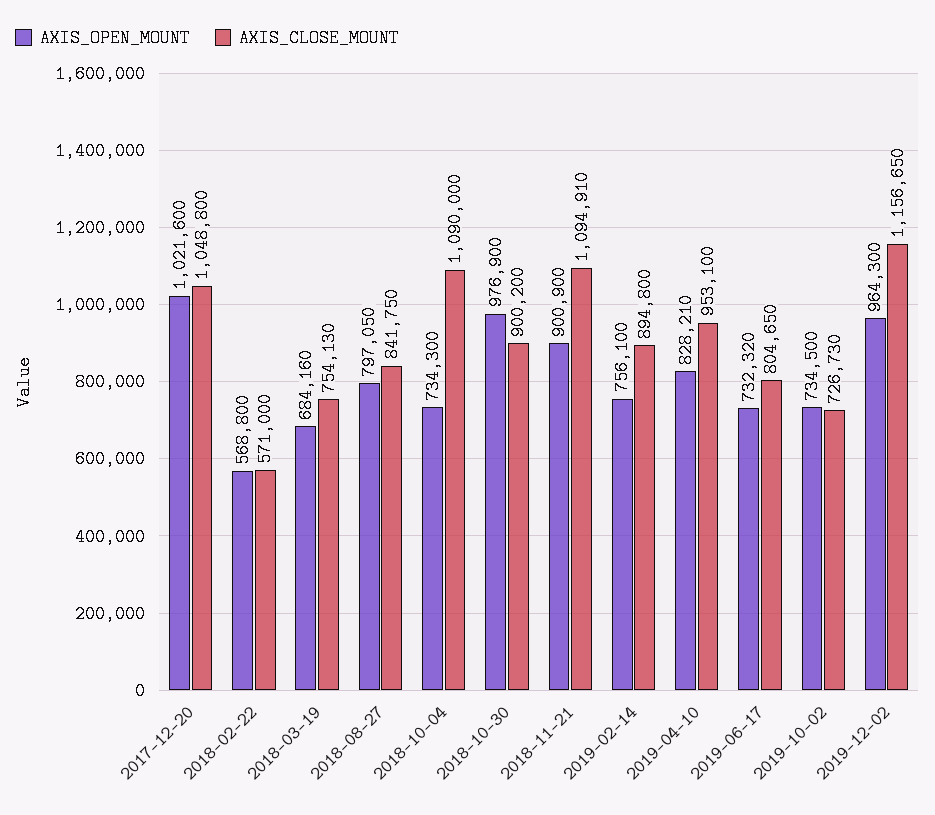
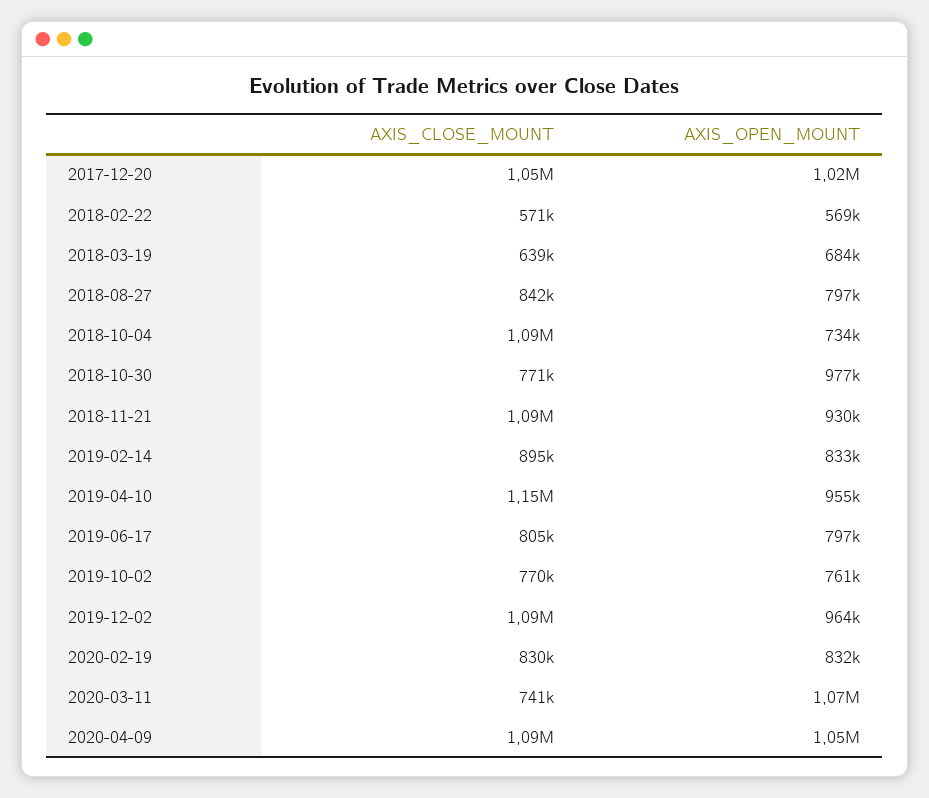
AXIS_CLOSE_MOUNT, 2018-03-19: 754130 -> 639000
AXIS_CLOSE_MOUNT, 2018-10-30: 900200 -> 771000
AXIS_OPEN_MOUNT, 2018-11-21: 900900 -> 930000
AXIS_OPEN_MOUNT, 2019-02-14: 756100 -> 833000
AXIS_OPEN_MOUNT, 2019-04-10: 828210 -> 955000
AXIS_CLOSE_MOUNT, 2019-04-10: 953100 -> 1150000
AXIS_OPEN_MOUNT, 2019-06-17: 732320 -> 797000
AXIS_OPEN_MOUNT, 2019-10-02: 734500 -> 761000
AXIS_CLOSE_MOUNT, 2019-10-02: 726730 -> 770000
AXIS_CLOSE_MOUNT, 2019-12-02: 1156650 -> 1090000
AXIS_CLOSE_MOUNT, 2020-02-19: none -> 830000
AXIS_OPEN_MOUNT, 2020-02-19: none -> 832000
AXIS_CLOSE_MOUNT, 2020-03-11: none -> 741000
AXIS_OPEN_MOUNT, 2020-03-11: none -> 1070000
AXIS_CLOSE_MOUNT, 2020-04-09: none -> 1090000
AXIS_OPEN_MOUNT, 2020-04-09: none -> 1050000

